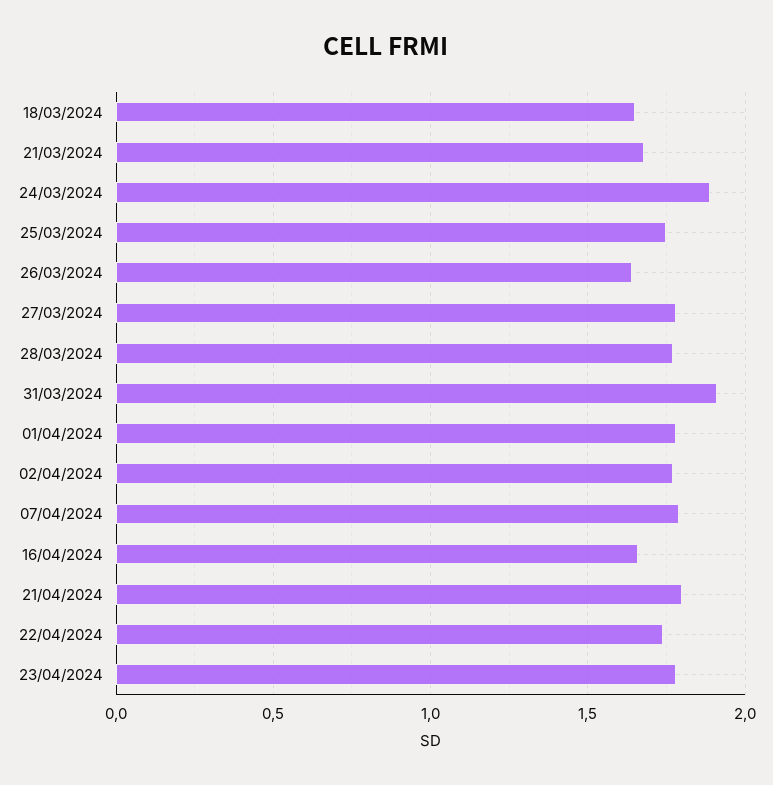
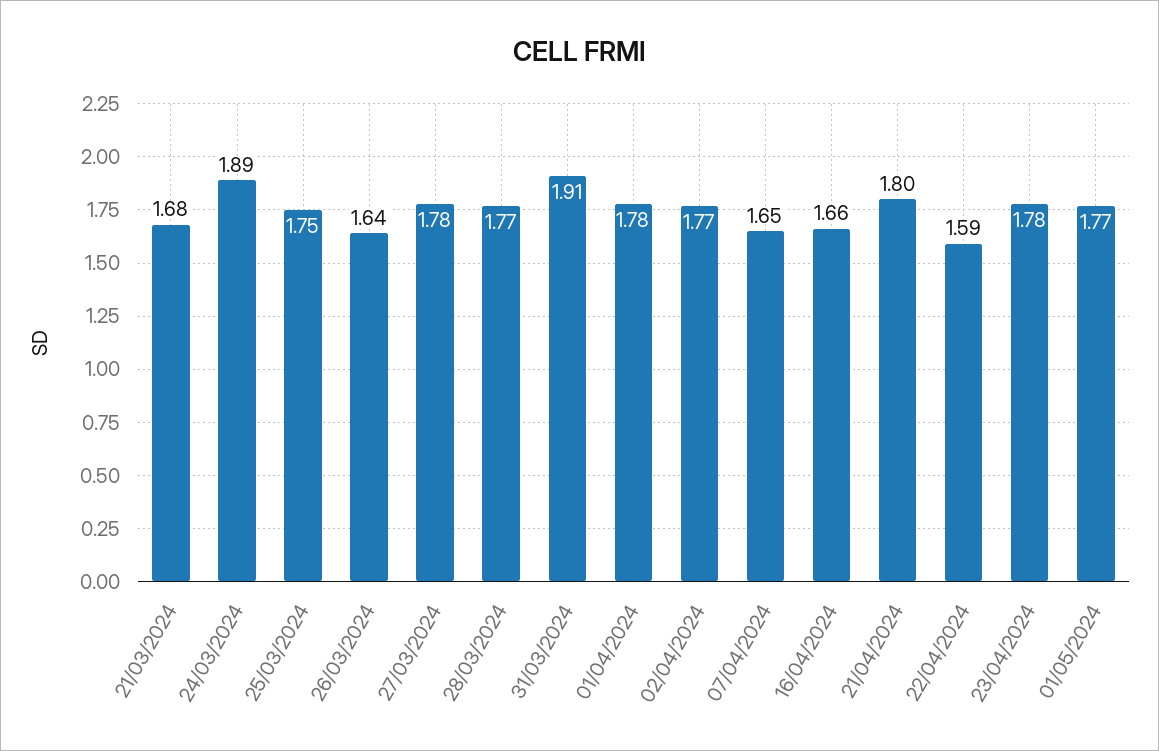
18/03/2024: 1.65 -> none
07/04/2024: 1.8 -> 1.65
22/04/2024: 1.75 -> 1.59
01/05/2024: none -> 1.77

